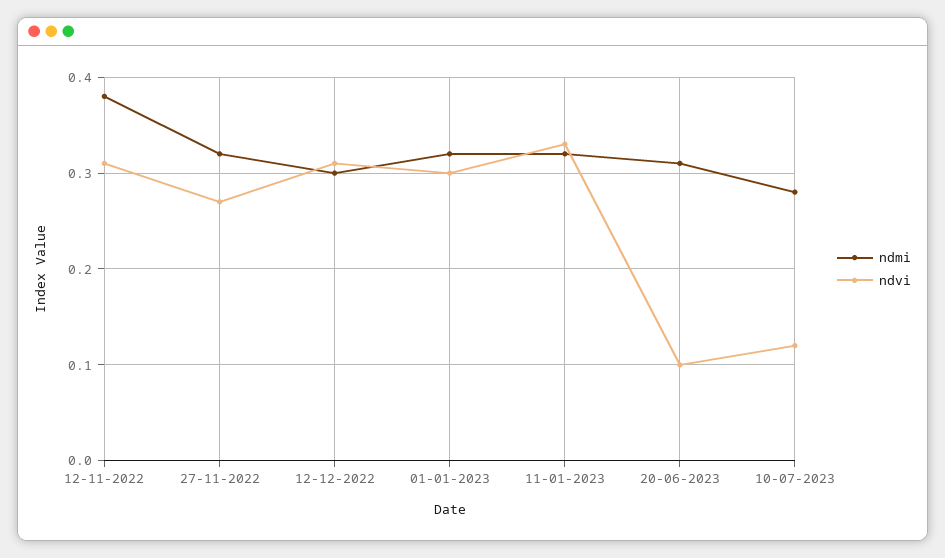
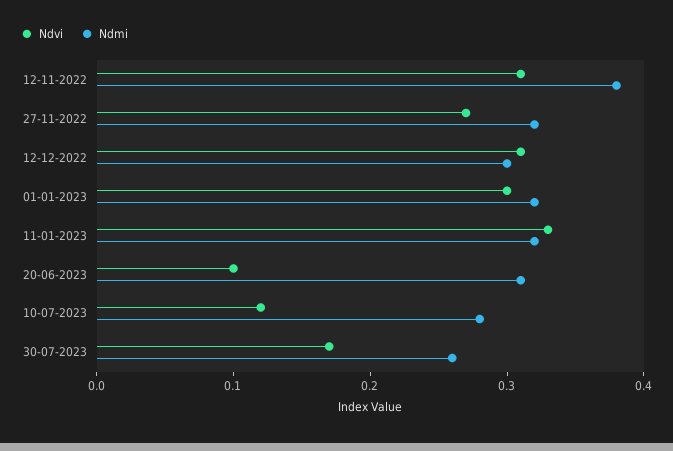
ndvi, 30-07-2023: none -> 0.17
ndmi, 30-07-2023: none -> 0.26

